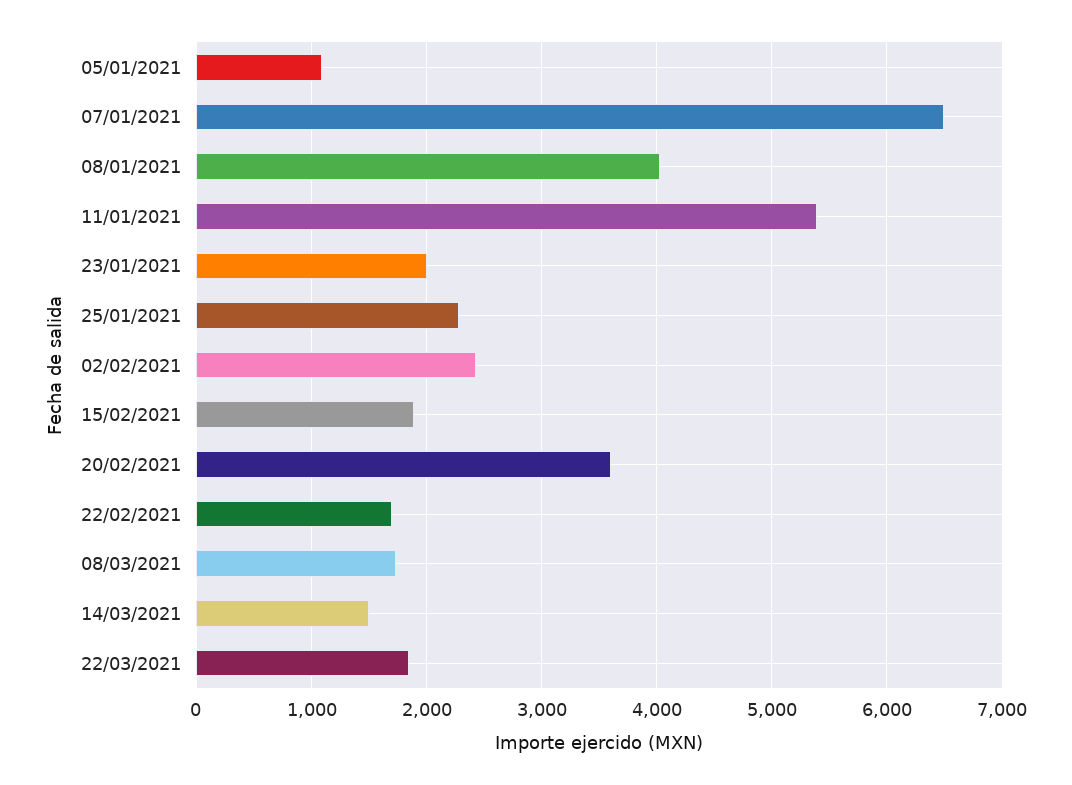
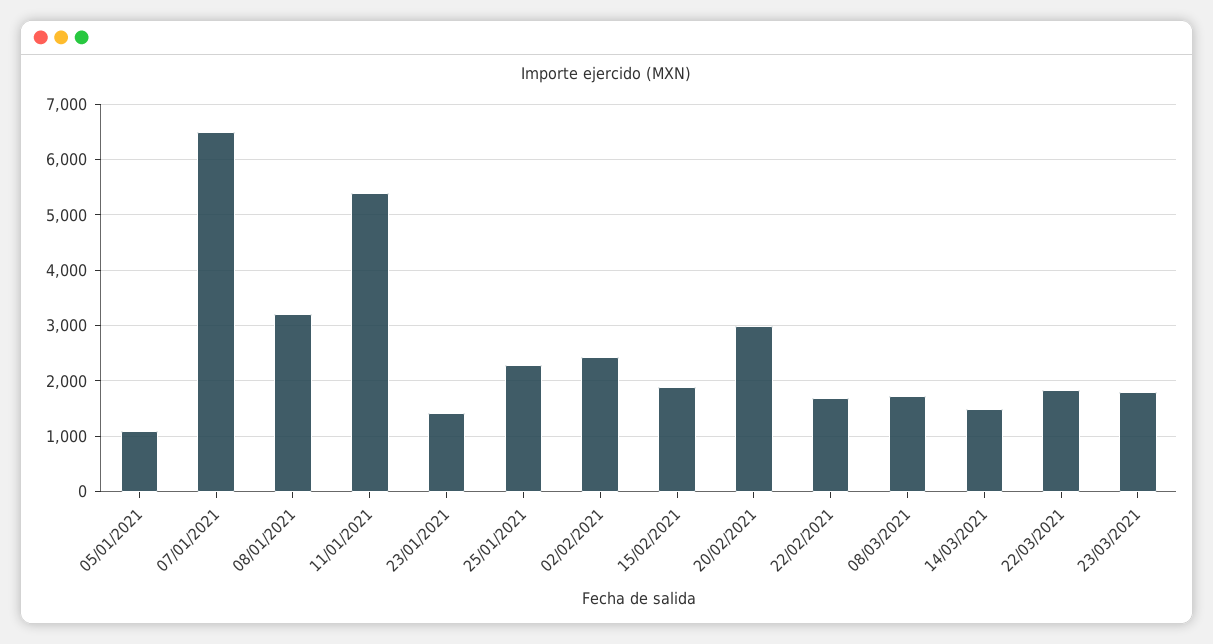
08/01/2021: 4000 -> 3200
23/01/2021: 2000 -> 1400
20/02/2021: 3600 -> 3000
23/03/2021: none -> 1800

